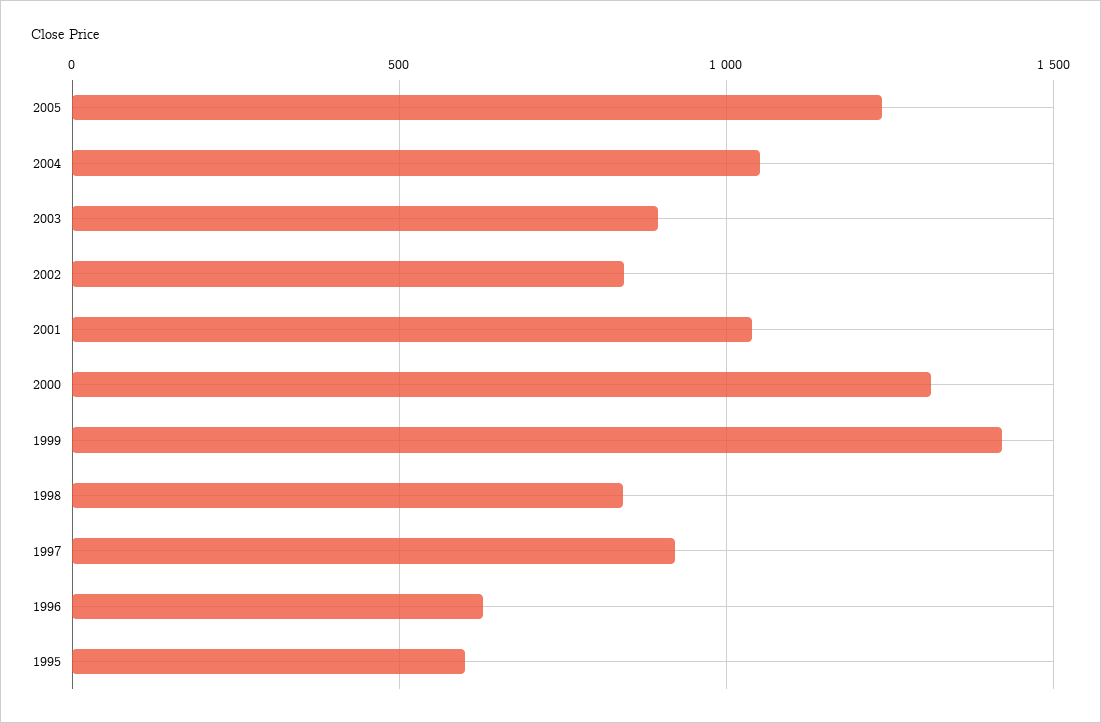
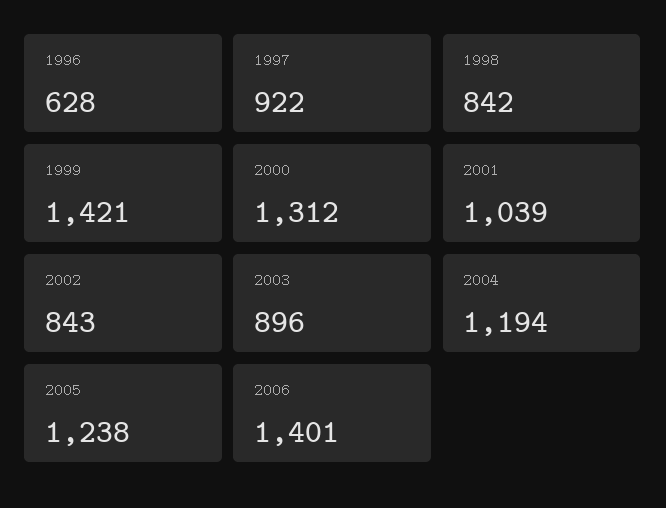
2004: 1050 -> 1194
1995: 600 -> none
2006: none -> 1401

